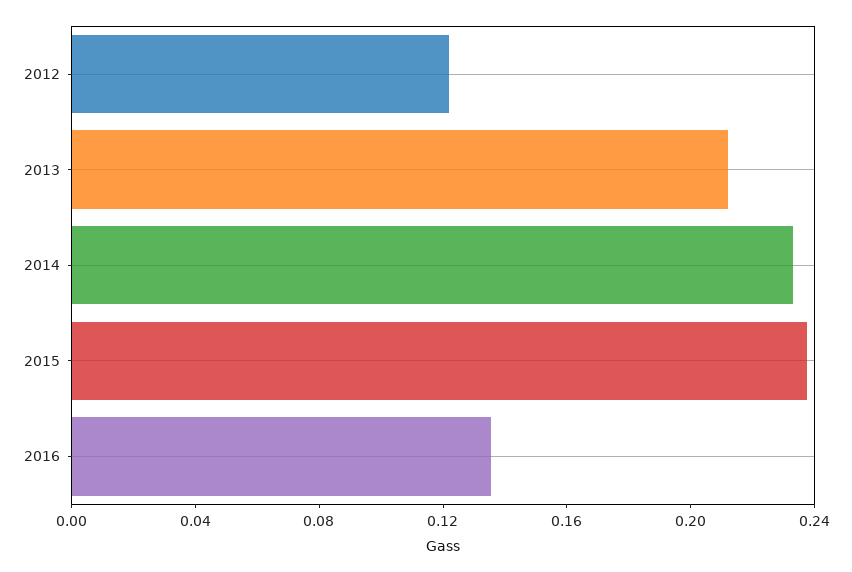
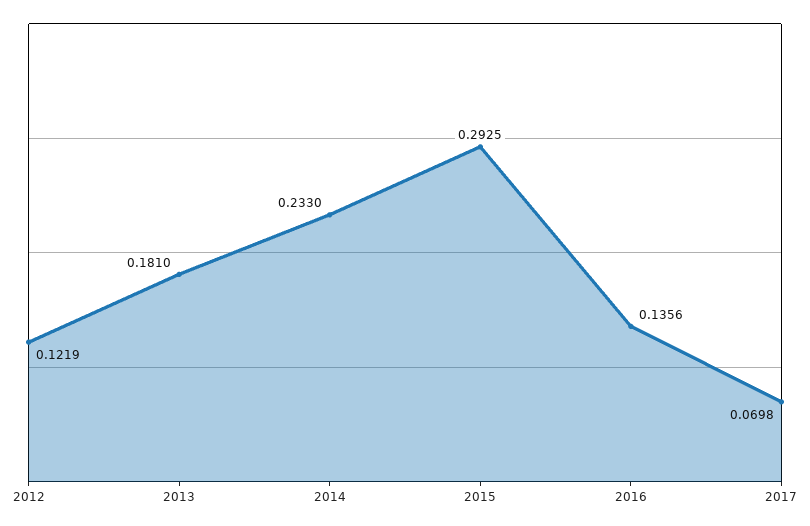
2013: 0.21 -> 0.181
2015: 0.24 -> 0.2925
2017: none -> 0.0698

